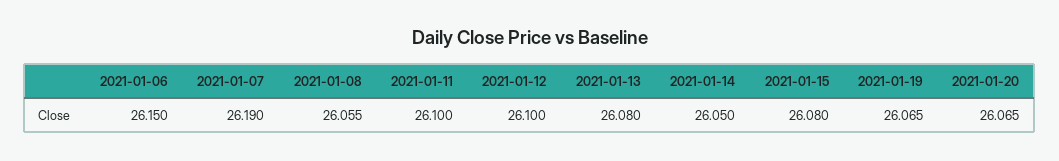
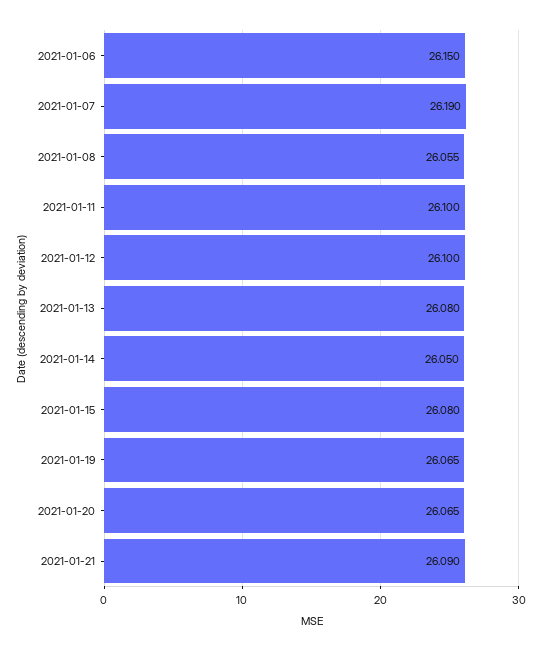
2021-01-21: none -> 26.09

